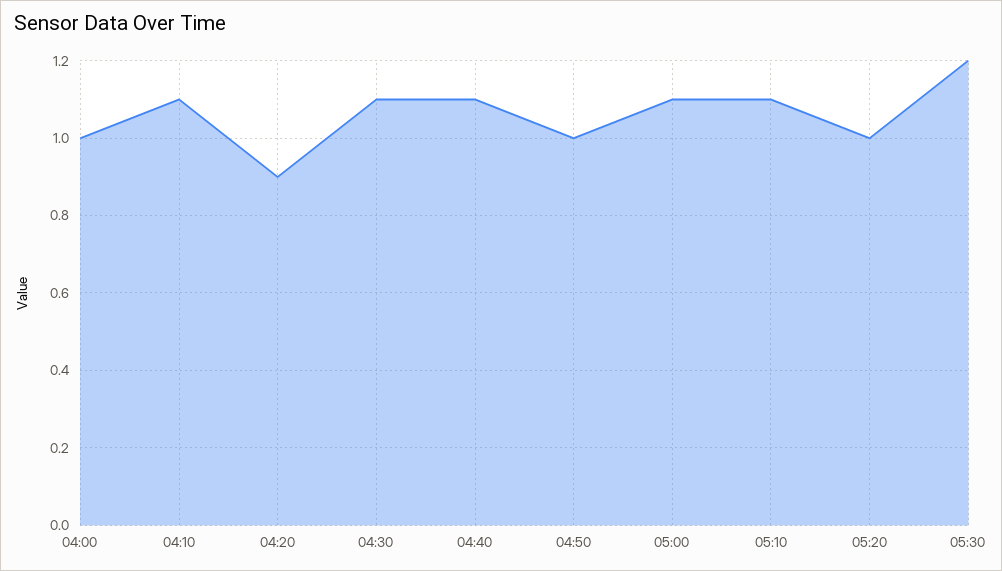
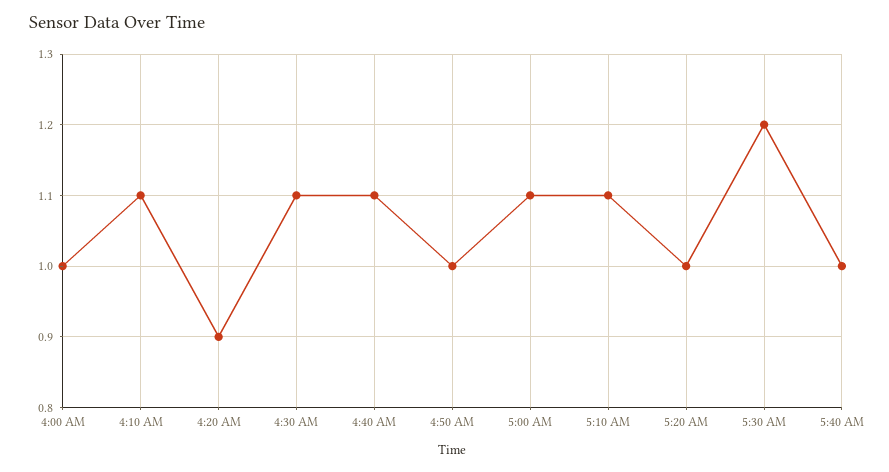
5:40 AM: none -> 1

